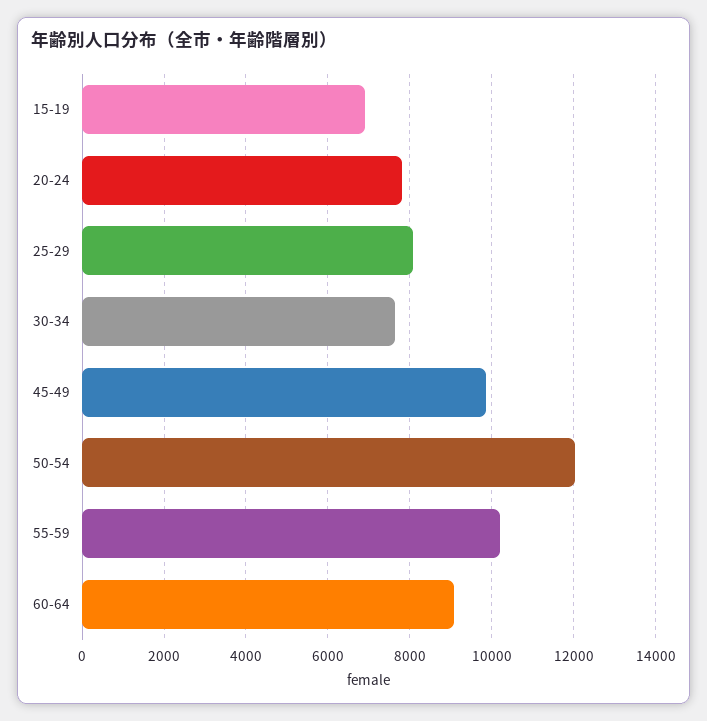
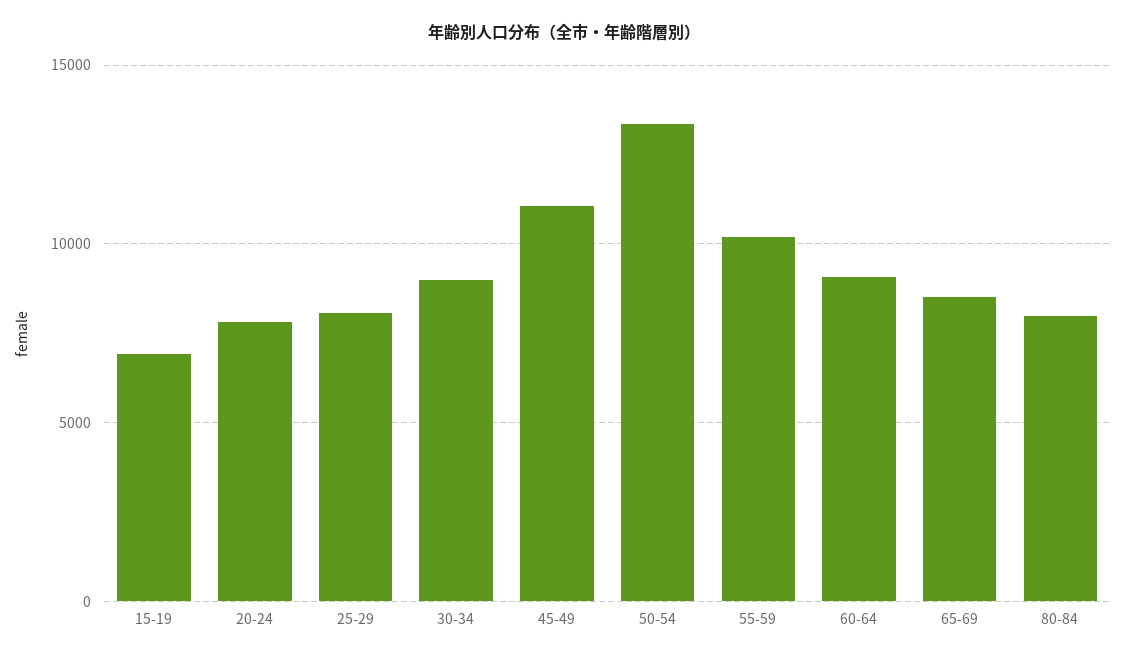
30-34: 7600 -> 9000
45-49: 9800 -> 11000
50-54: 12000 -> 13500
65-69: none -> 8500
80-84: none -> 8000

